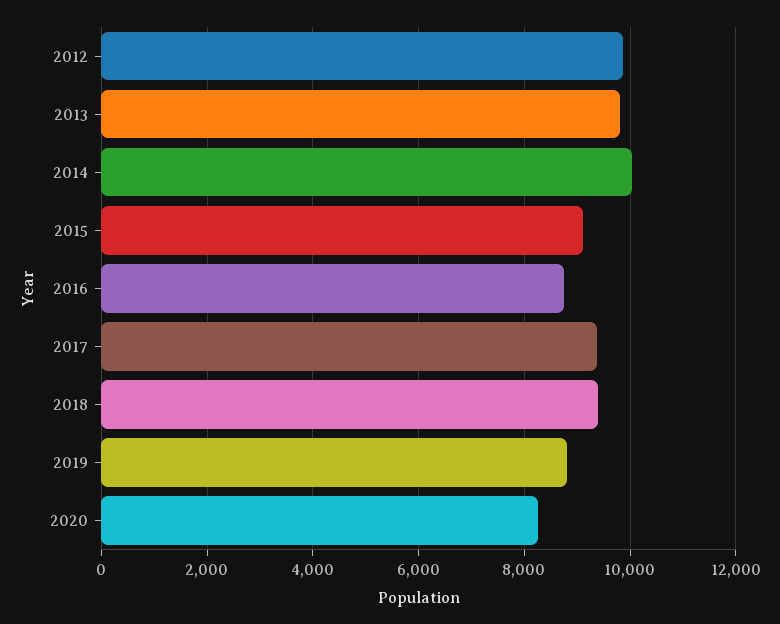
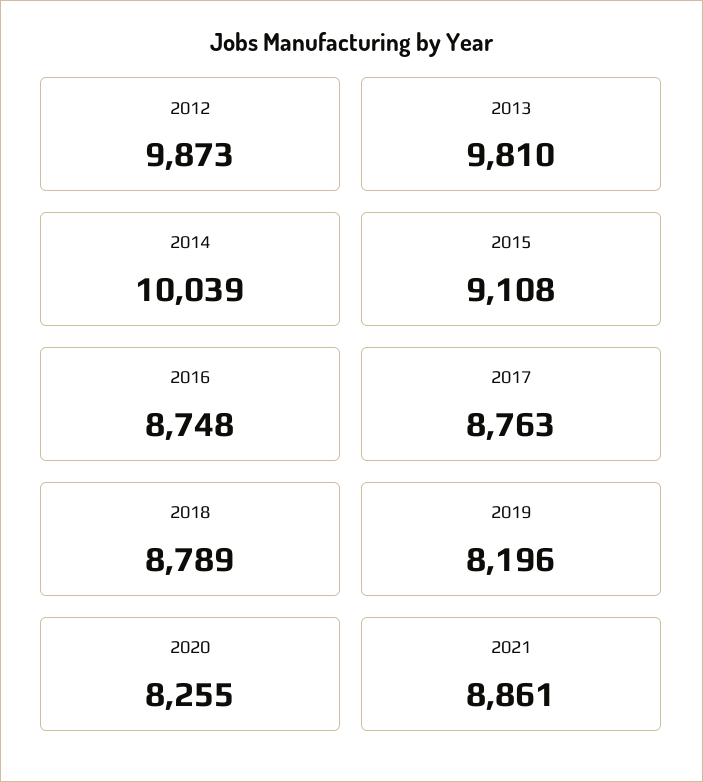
2017: 9400 -> 8763
2018: 9400 -> 8789
2019: 8800 -> 8196
2021: none -> 8861

